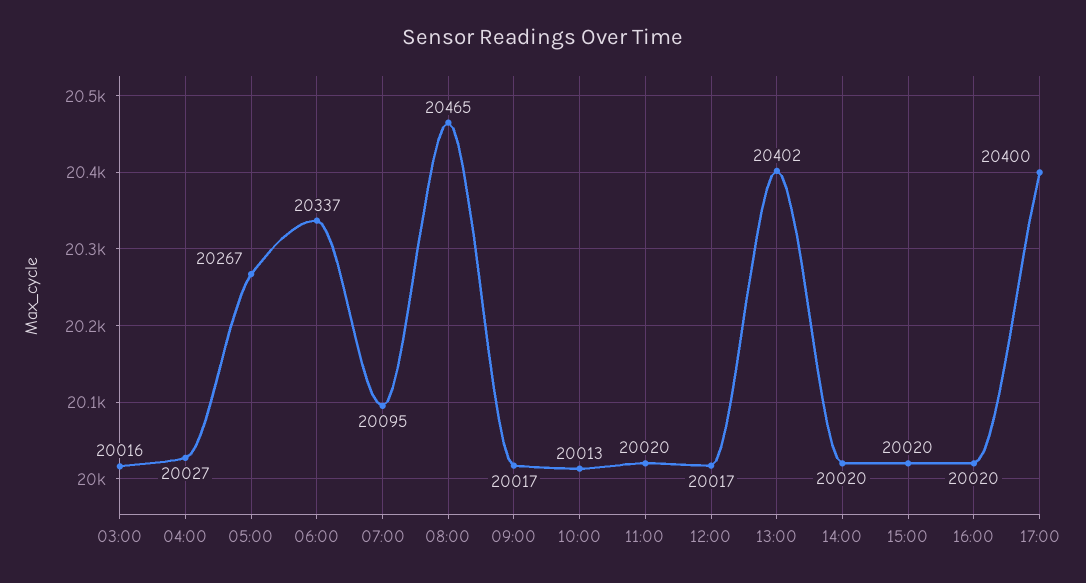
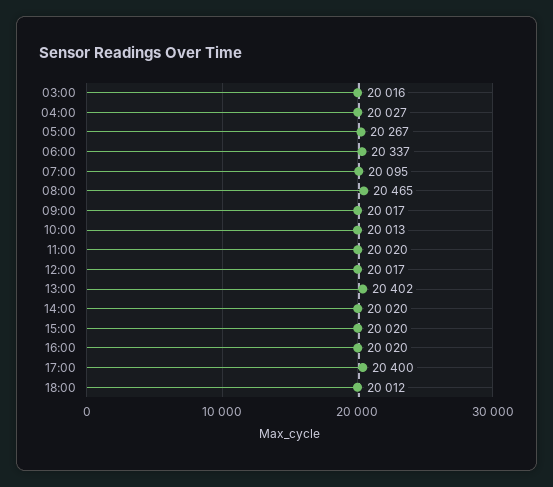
18:00: none -> 20012

